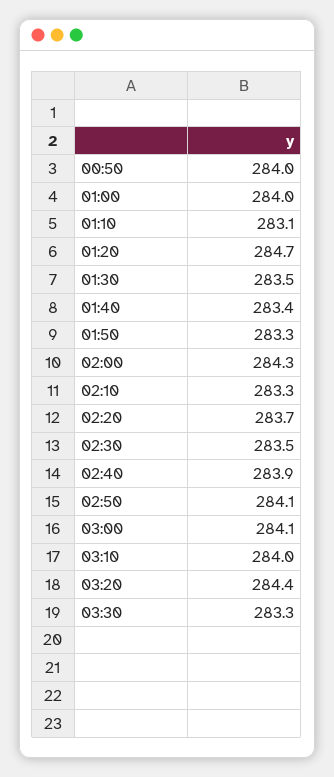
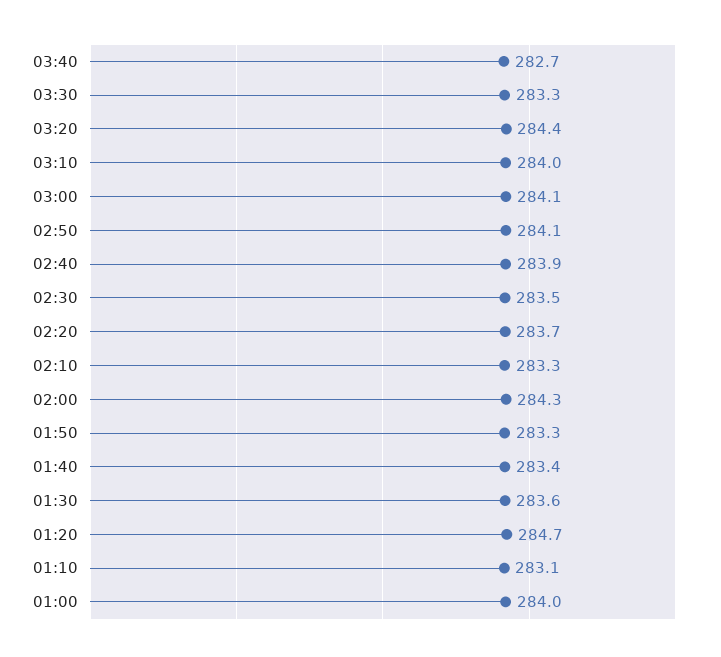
00:50: 284 -> none
01:30: 283.5 -> 283.6
03:40: none -> 282.7

